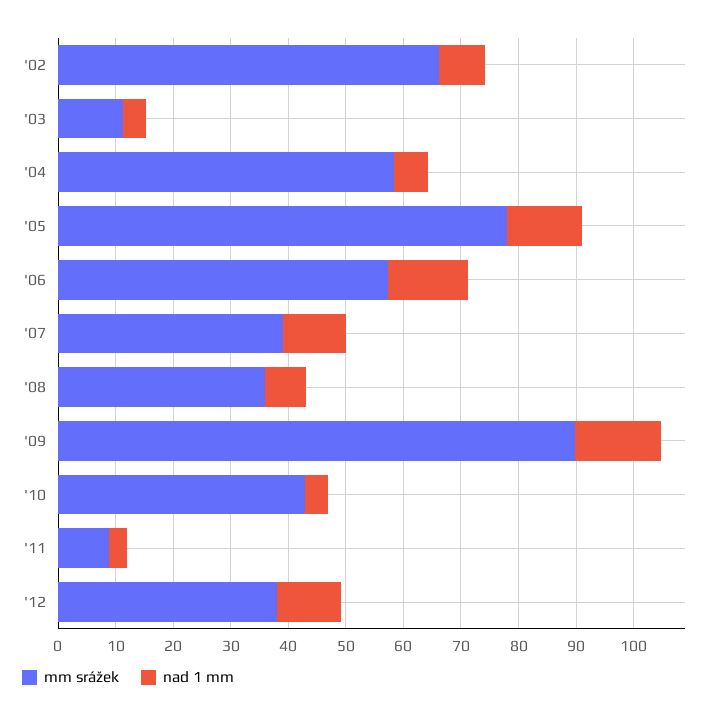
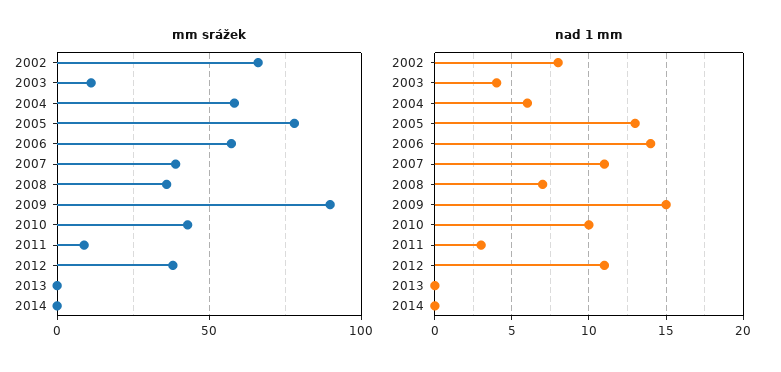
nad 1 mm, '10: 4 -> 10
mm srážek, 2013: none -> 0
mm srážek, 2014: none -> 0
nad 1 mm, 2013: none -> 0
nad 1 mm, 2014: none -> 0

